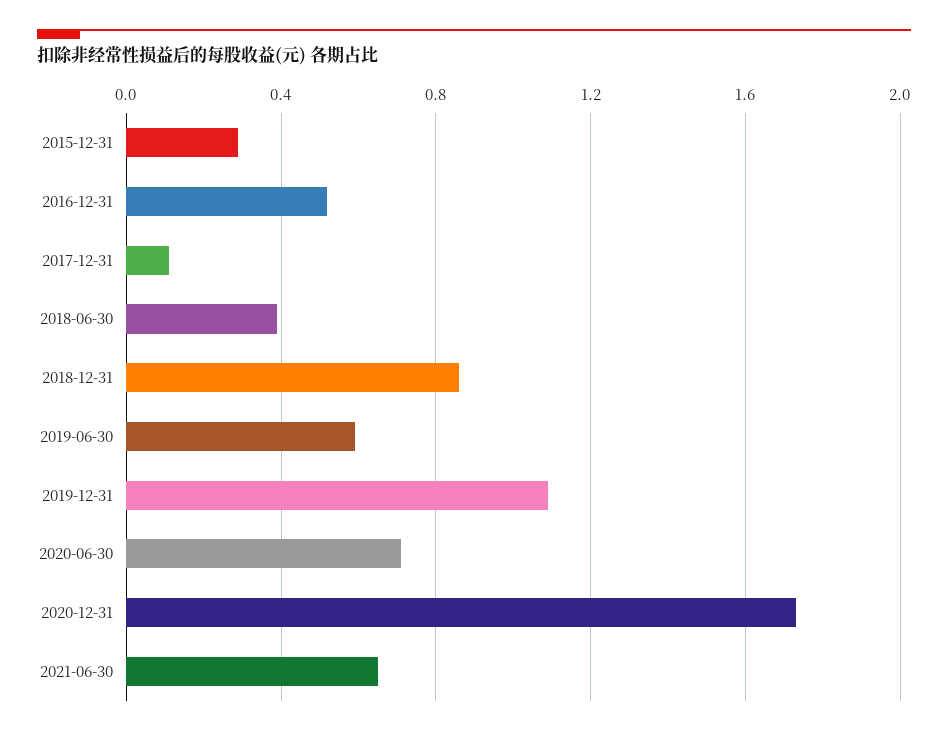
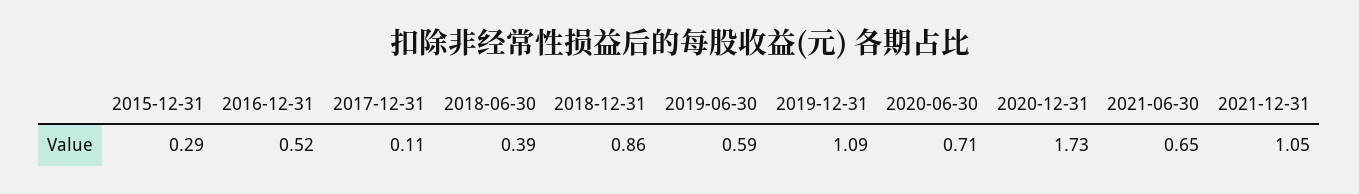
2021-12-31: none -> 1.05

